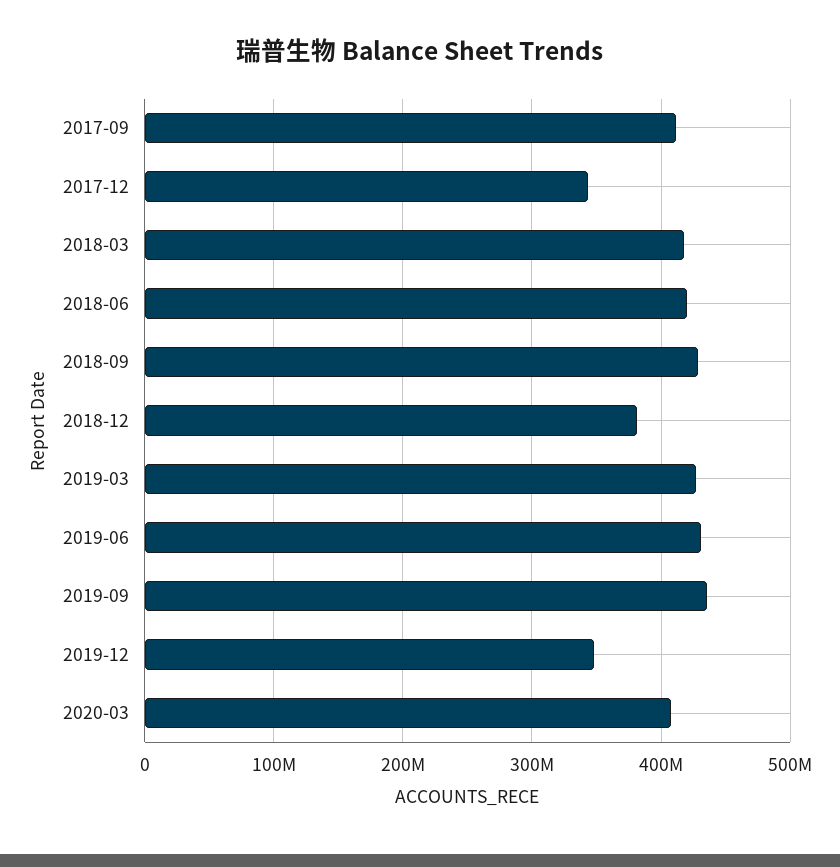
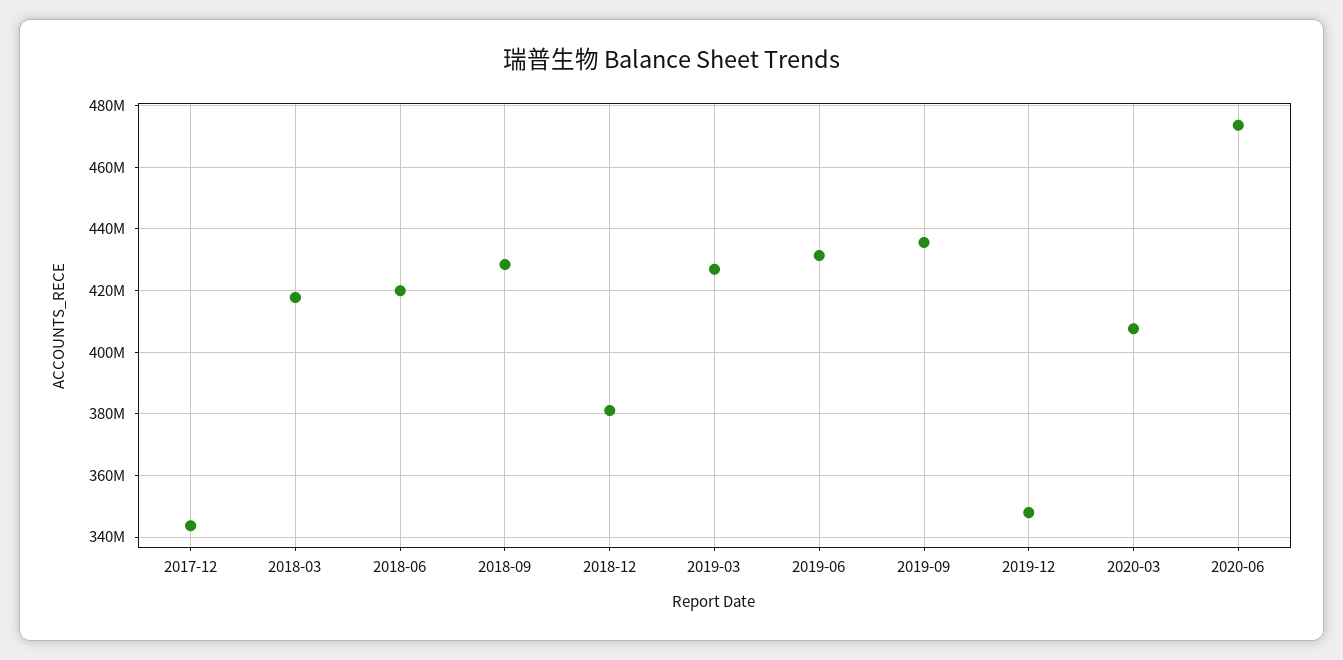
2017-09: 410000000 -> none
2020-06: none -> 474000000

